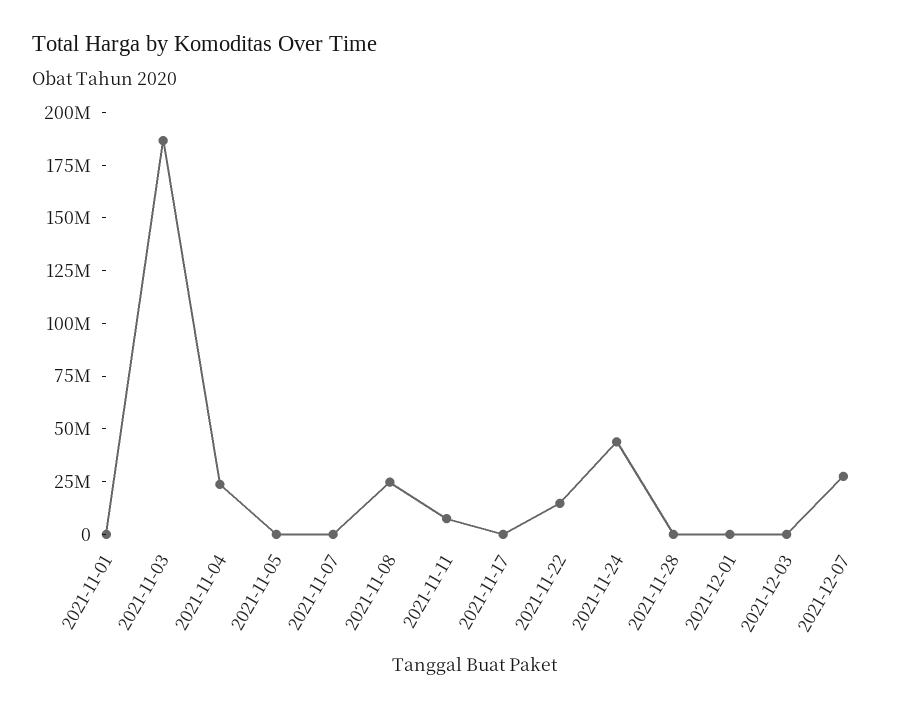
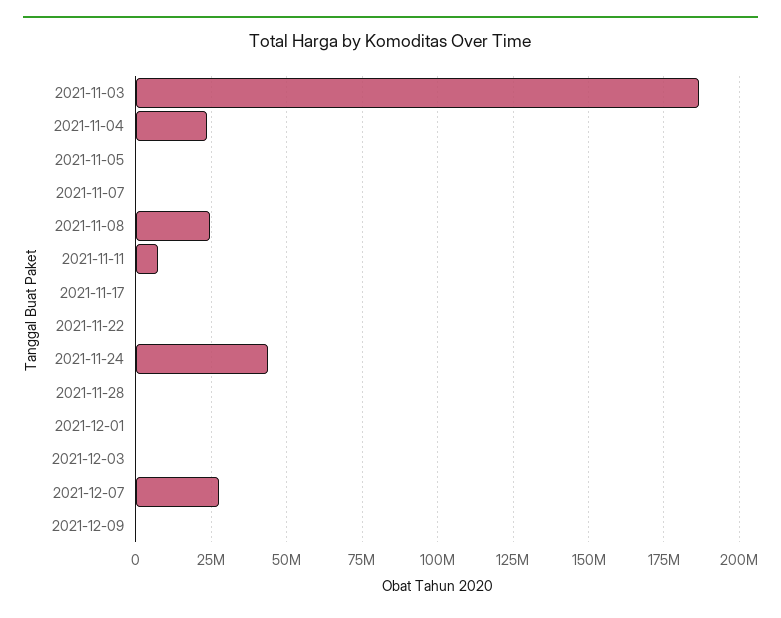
2021-11-01: 0 -> none
2021-11-22: 15000000 -> 0
2021-12-09: none -> 0

